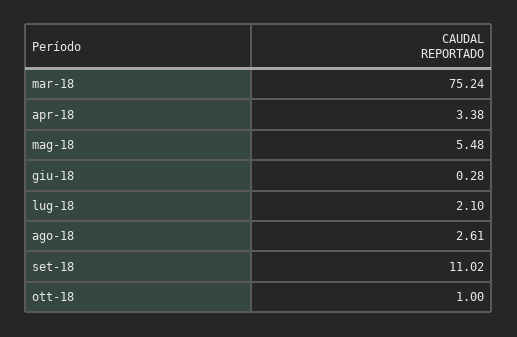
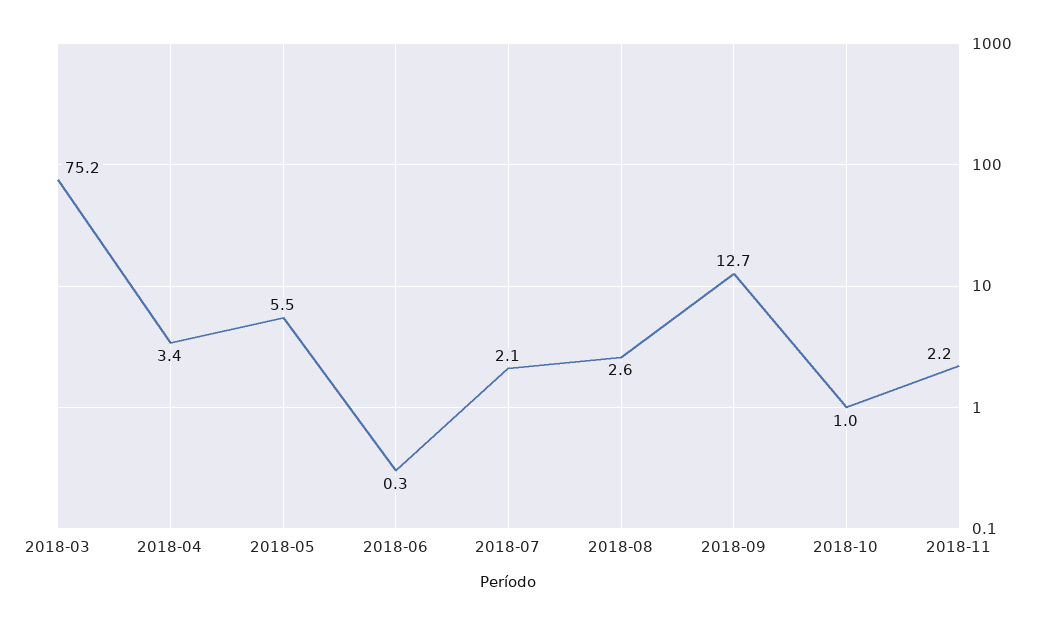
set-18: 11.02 -> 12.7
2018-11: none -> 2.2

